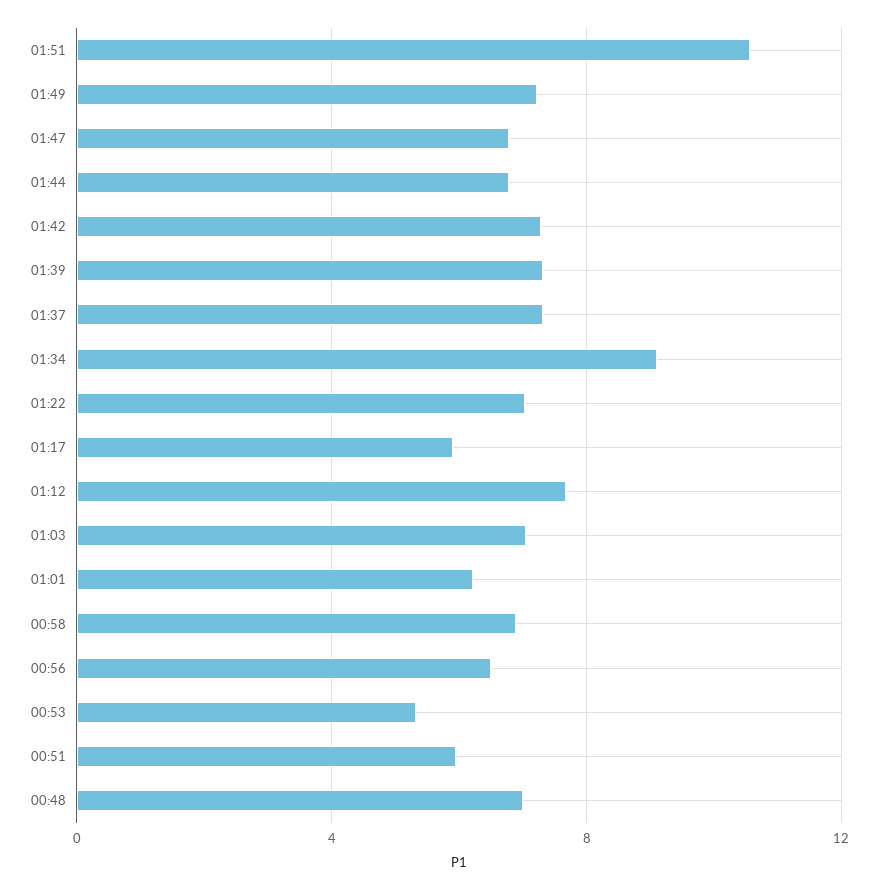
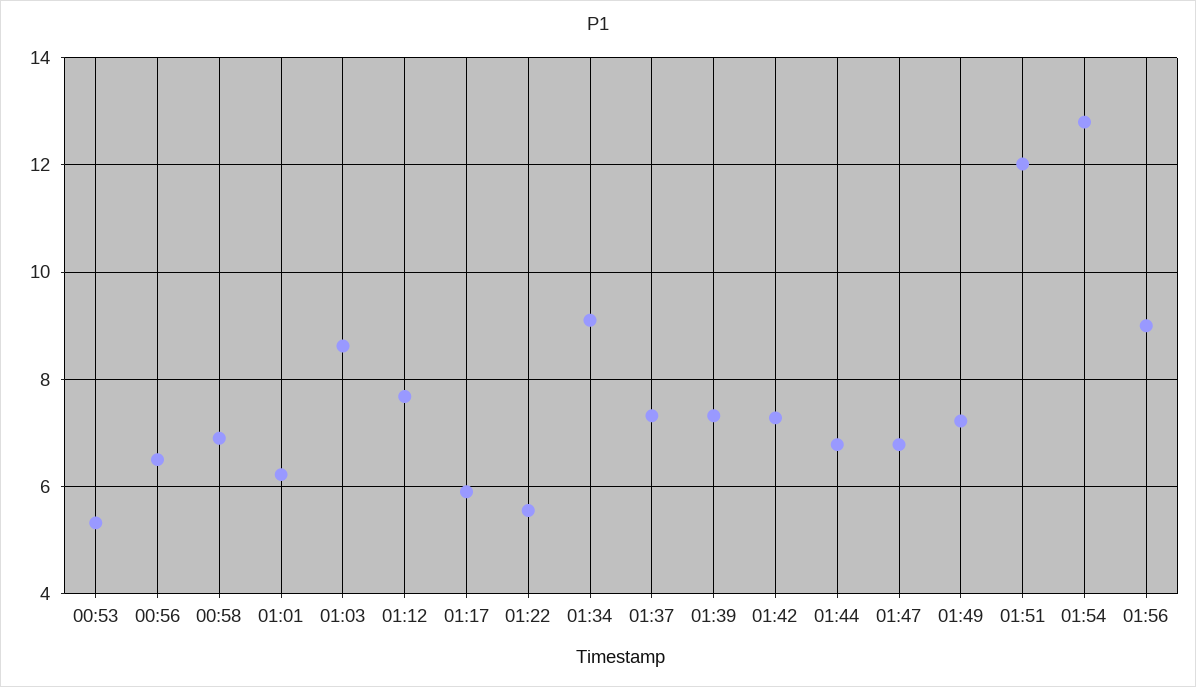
01:51: 10.5 -> 12
01:22: 7 -> 5.6
01:03: 7 -> 8.6
00:51: 6 -> none
00:48: 7 -> none
01:54: none -> 12.8
01:56: none -> 9

